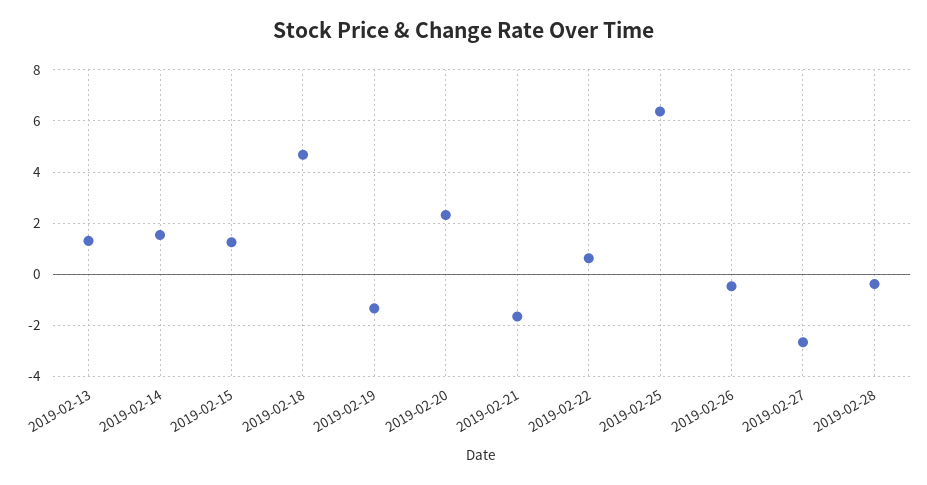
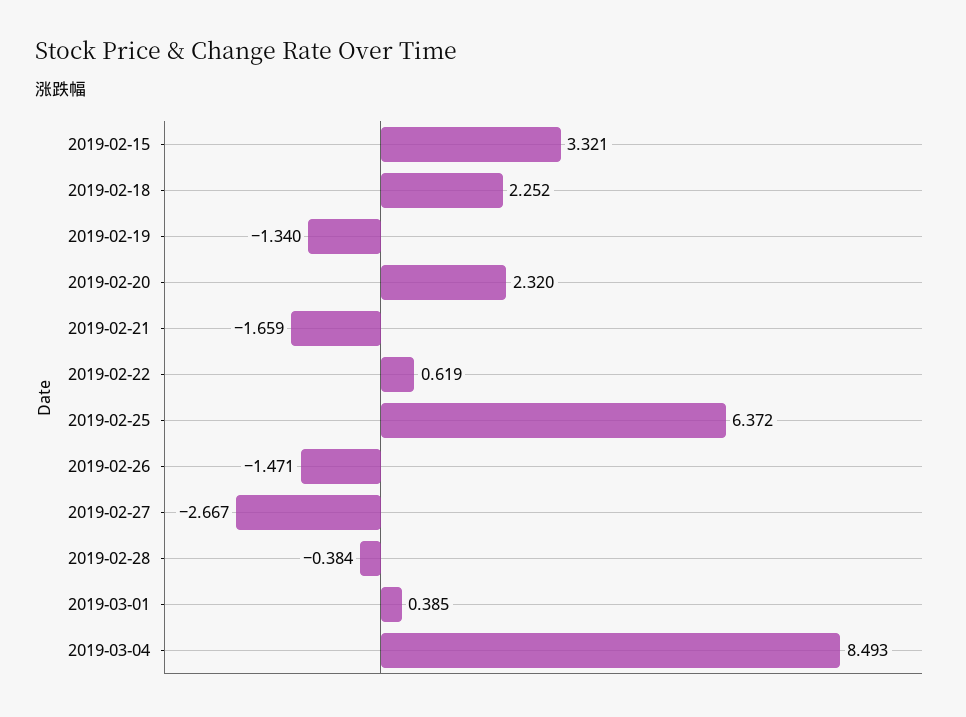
2019-02-13: 1.25 -> none
2019-02-14: 1.5 -> none
2019-02-15: 1.25 -> 3.321
2019-02-18: 4.75 -> 2.252
2019-02-26: -0.5 -> -1.471
2019-03-01: none -> 0.385
2019-03-04: none -> 8.493

